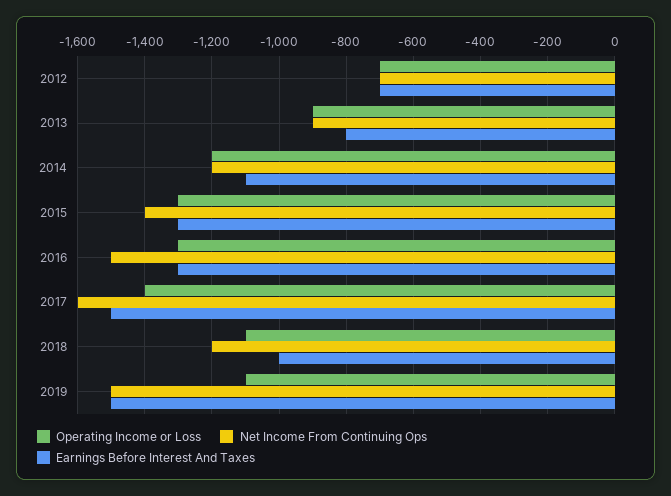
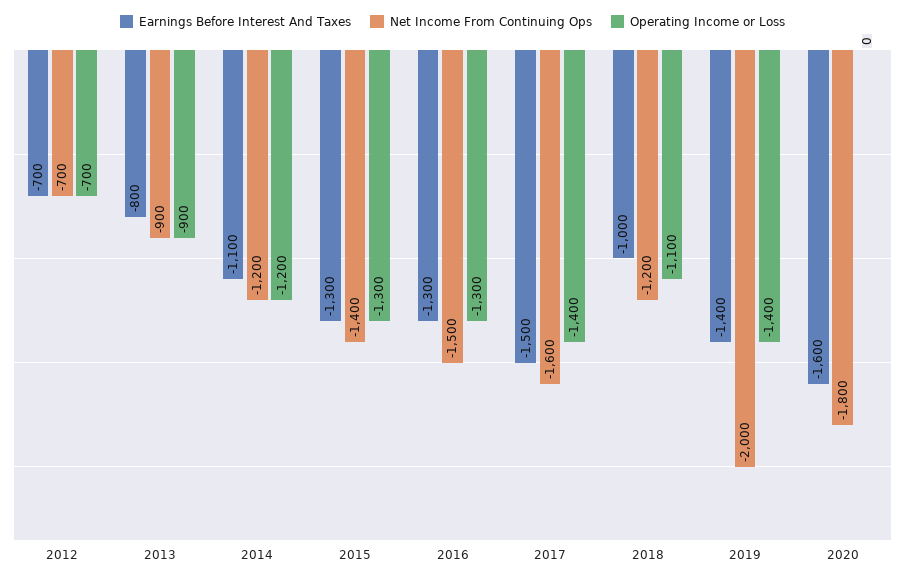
Operating Income or Loss, 2019: -1100 -> -1400
Net Income From Continuing Ops, 2019: -1500 -> -2000
Earnings Before Interest And Taxes, 2019: -1500 -> -1400
Earnings Before Interest And Taxes, 2020: none -> -1600
Net Income From Continuing Ops, 2020: none -> -1800
Operating Income or Loss, 2020: none -> 0

